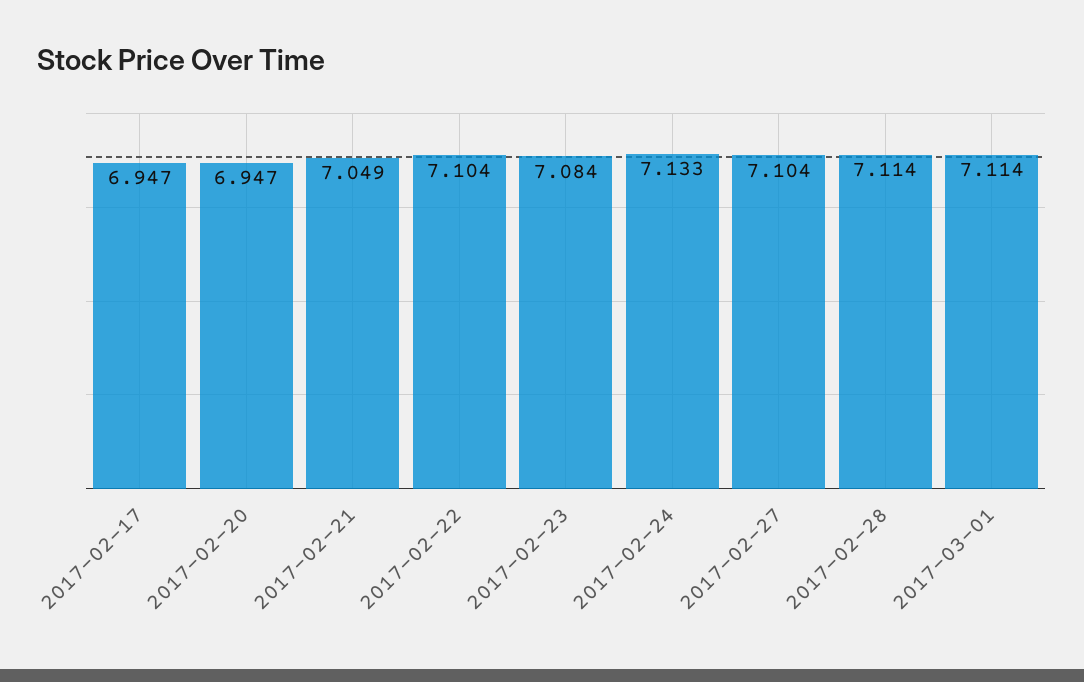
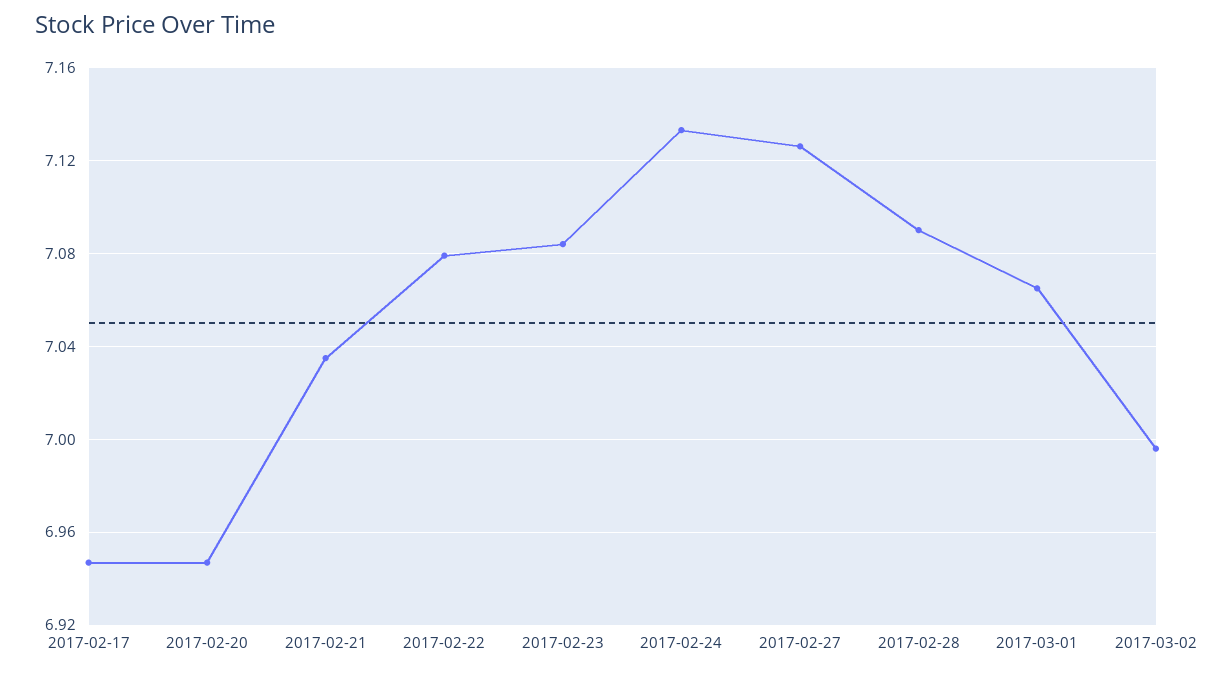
2017-02-21: 7.049 -> 7.035
2017-02-22: 7.104 -> 7.08
2017-02-27: 7.104 -> 7.125
2017-02-28: 7.114 -> 7.09
2017-03-01: 7.114 -> 7.065
2017-03-02: none -> 6.995

